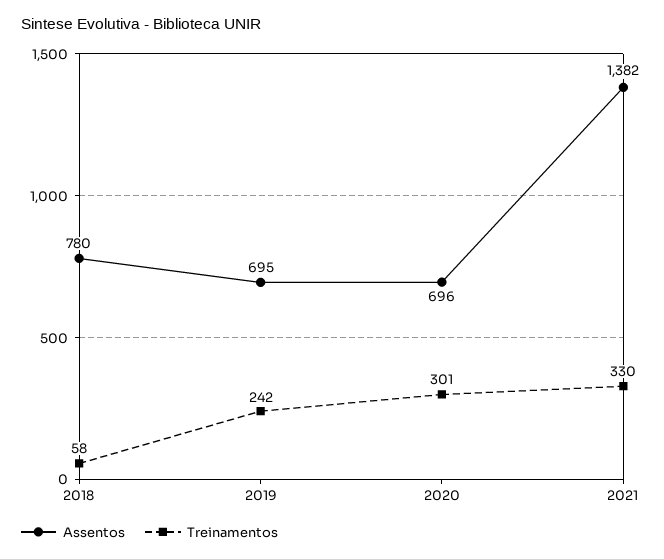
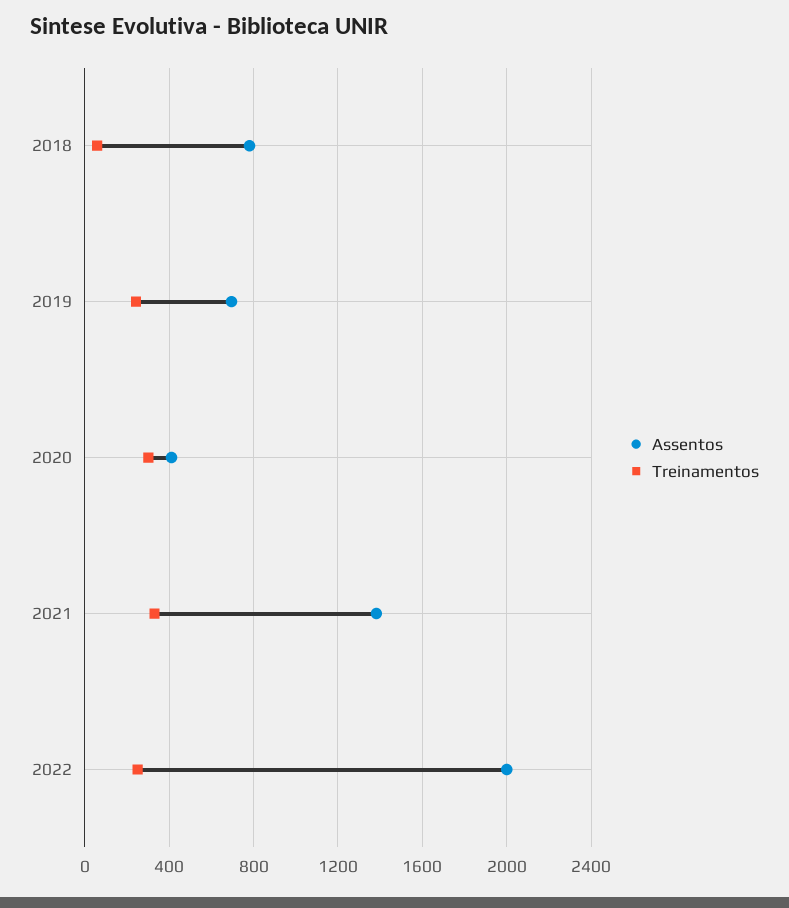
Assentos, 2020: 696 -> 400
Assentos, 2022: none -> 2000
Treinamentos, 2022: none -> 250

